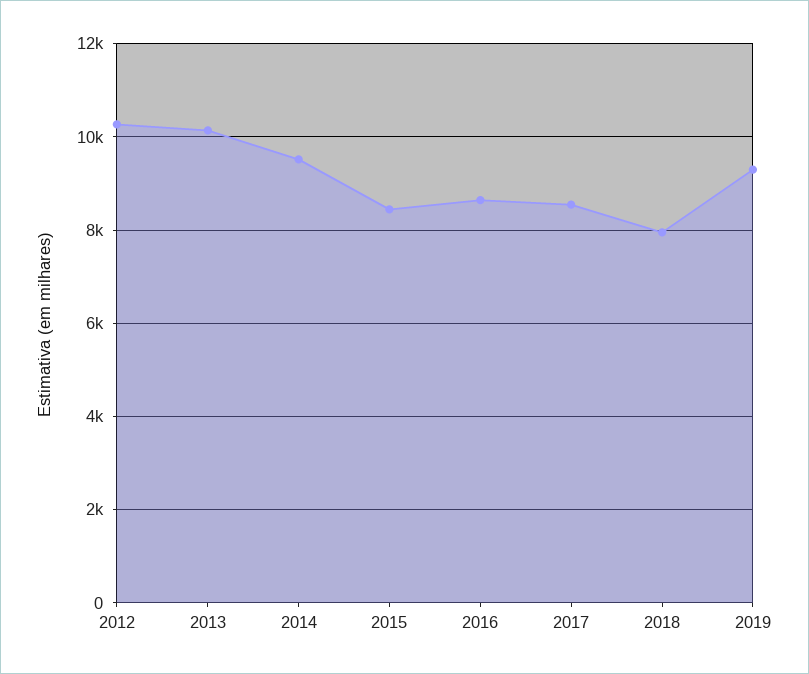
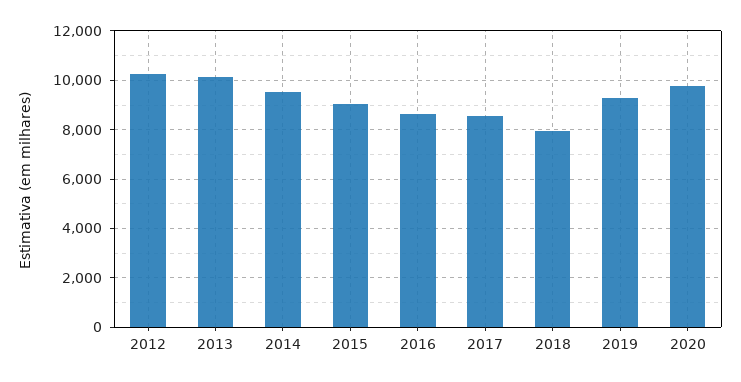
2015: 8400 -> 9000
2020: none -> 9750

